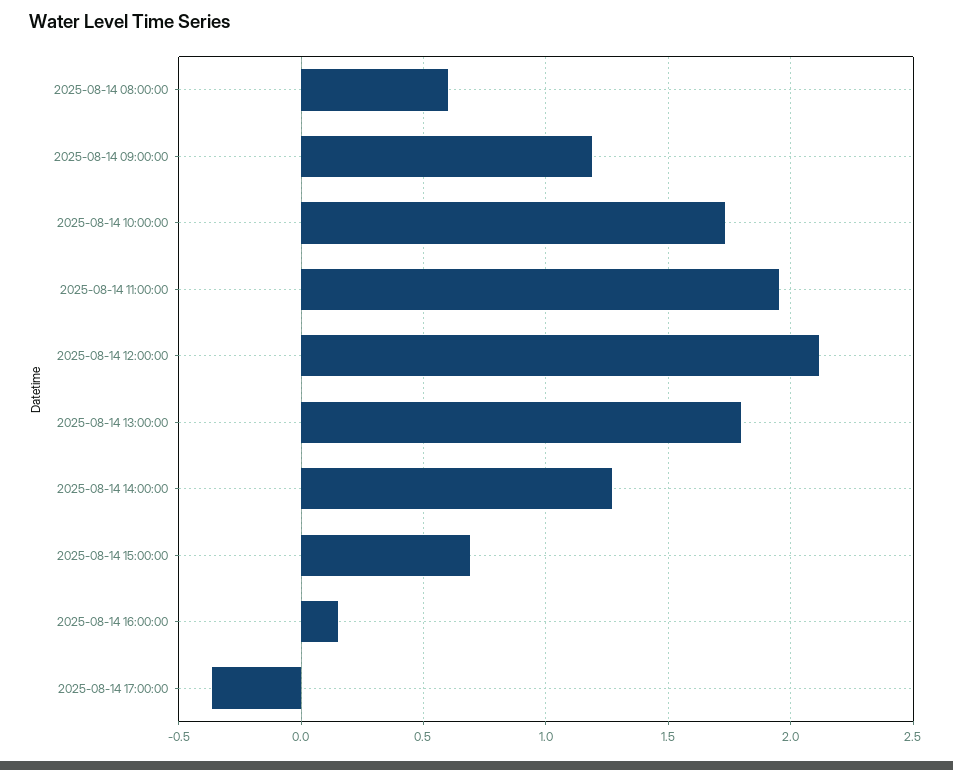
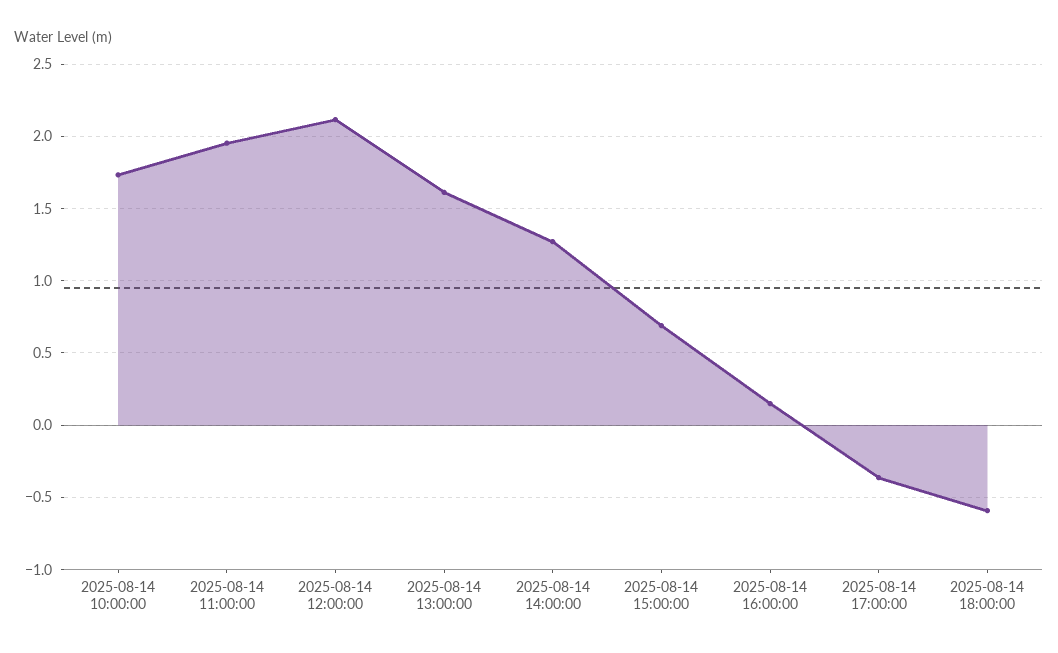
2025-08-14 08:00:00: 0.6 -> none
2025-08-14 09:00:00: 1.2 -> none
2025-08-14 13:00:00: 1.8 -> 1.6
2025-08-14 18:00:00: none -> -0.6

